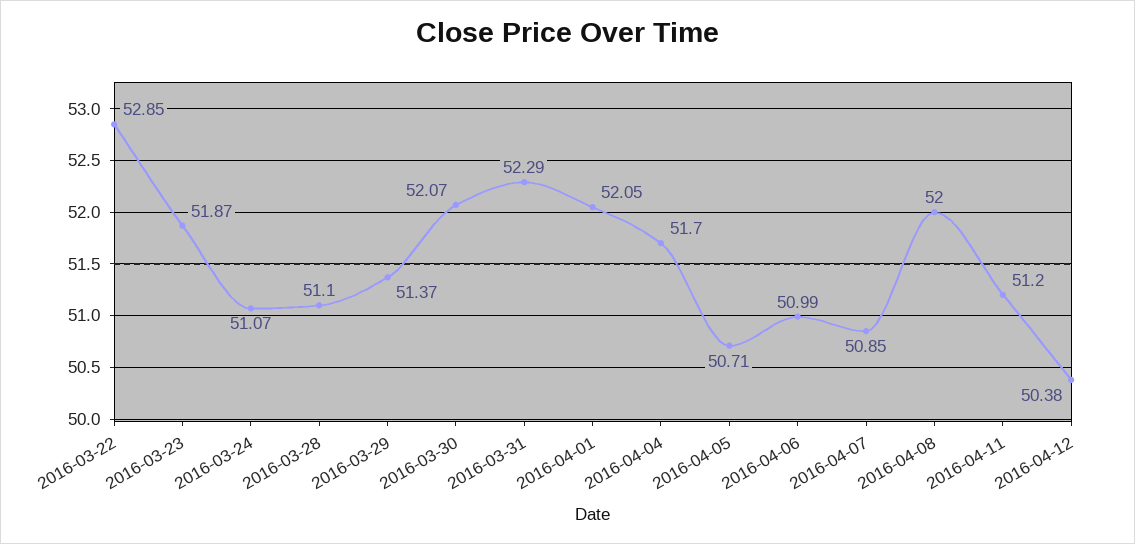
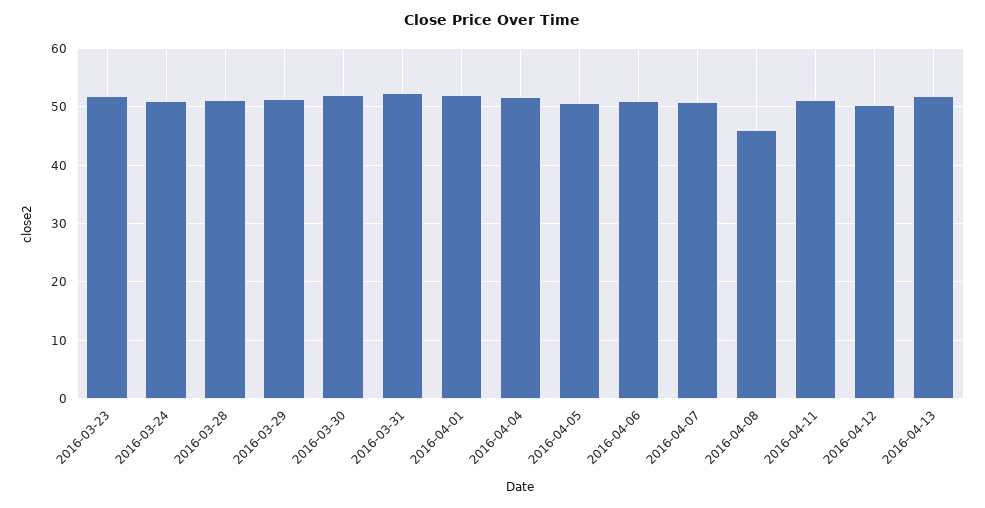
2016-03-22: 52.85 -> none
2016-04-08: 52 -> 46
2016-04-13: none -> 52

